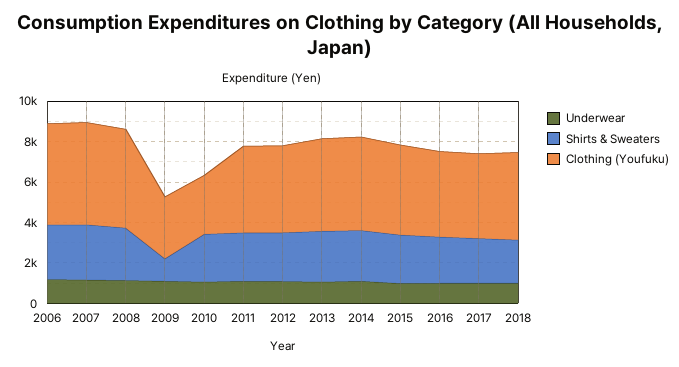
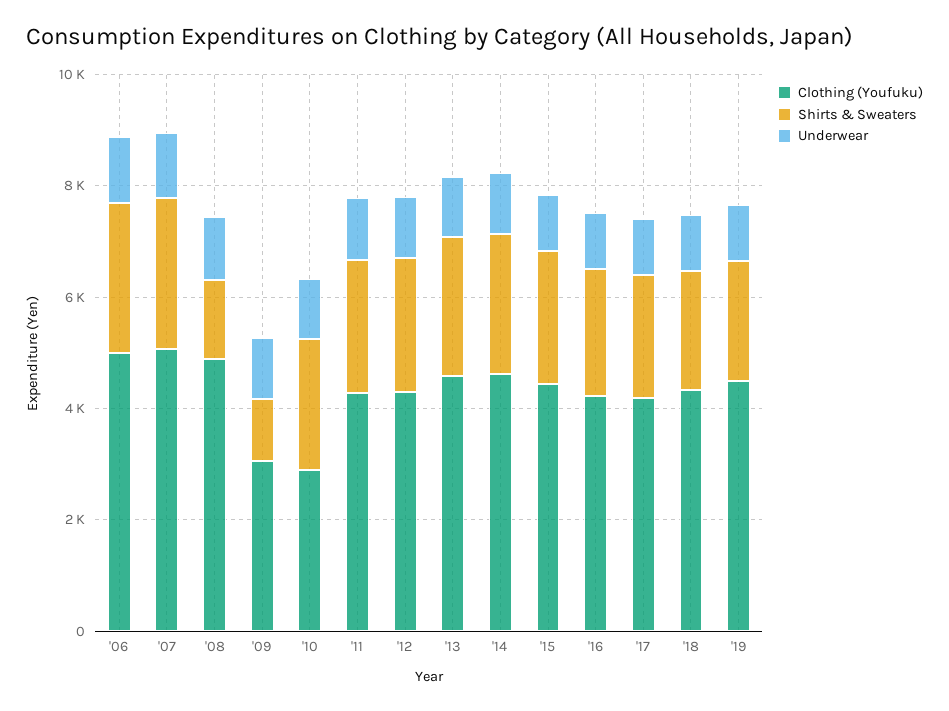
Shirts & Sweaters, 2008: 2500 -> 1500
Clothing (Youfuku), '19: none -> 4500
Shirts & Sweaters, '19: none -> 2000
Underwear, '19: none -> 1000

